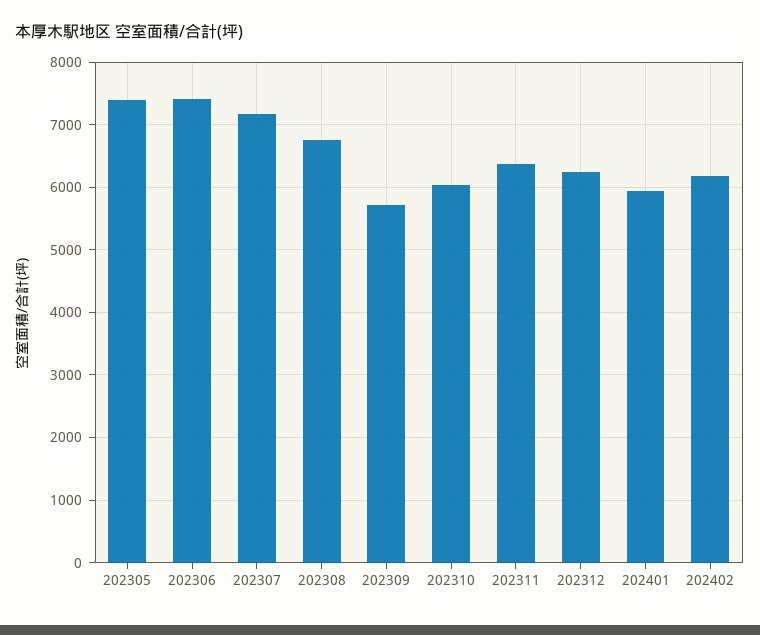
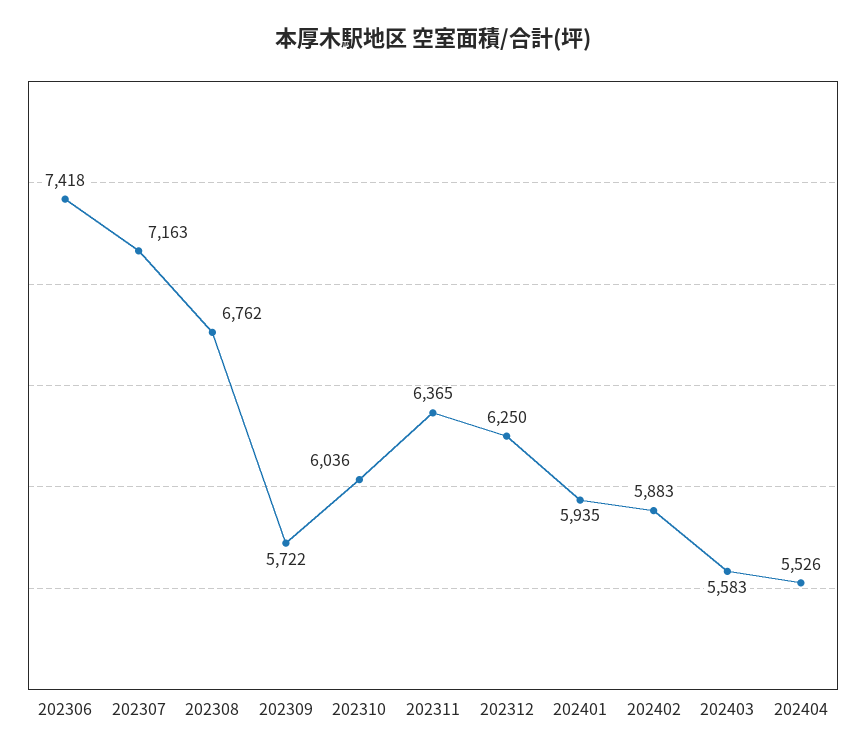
202305: 7400 -> none
202402: 6200 -> 5883
202403: none -> 5583
202404: none -> 5526

